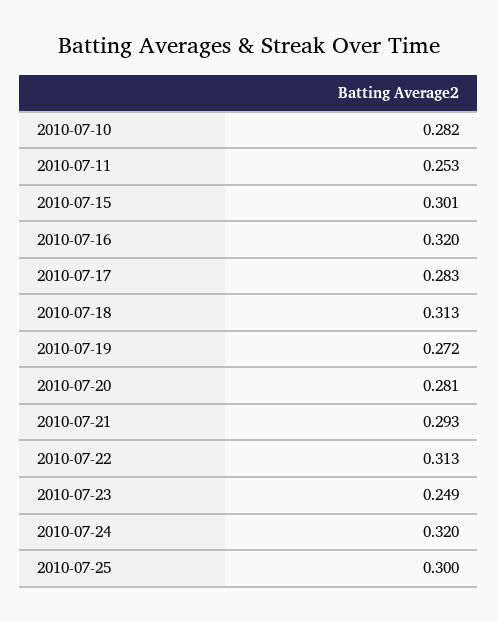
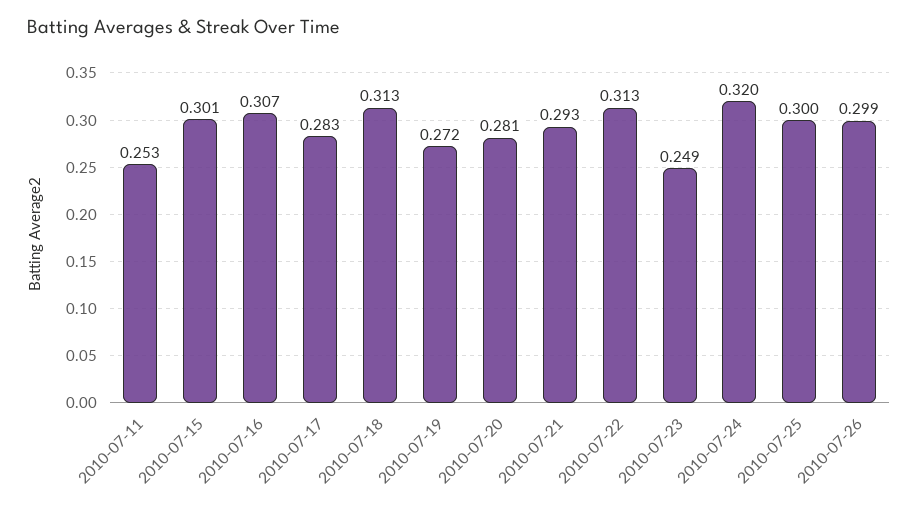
2010-07-10: 0.282 -> none
2010-07-16: 0.32 -> 0.307
2010-07-26: none -> 0.299

